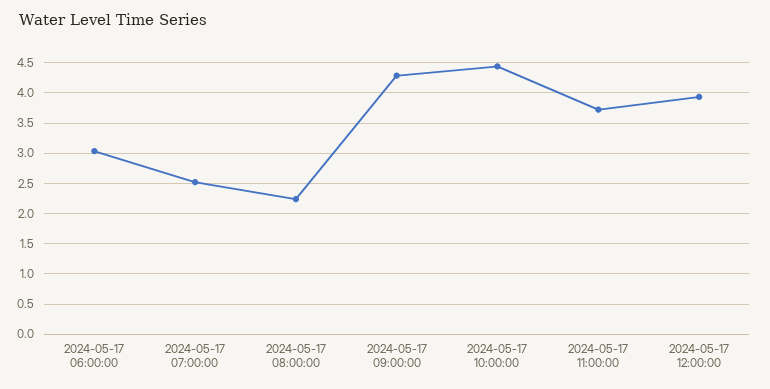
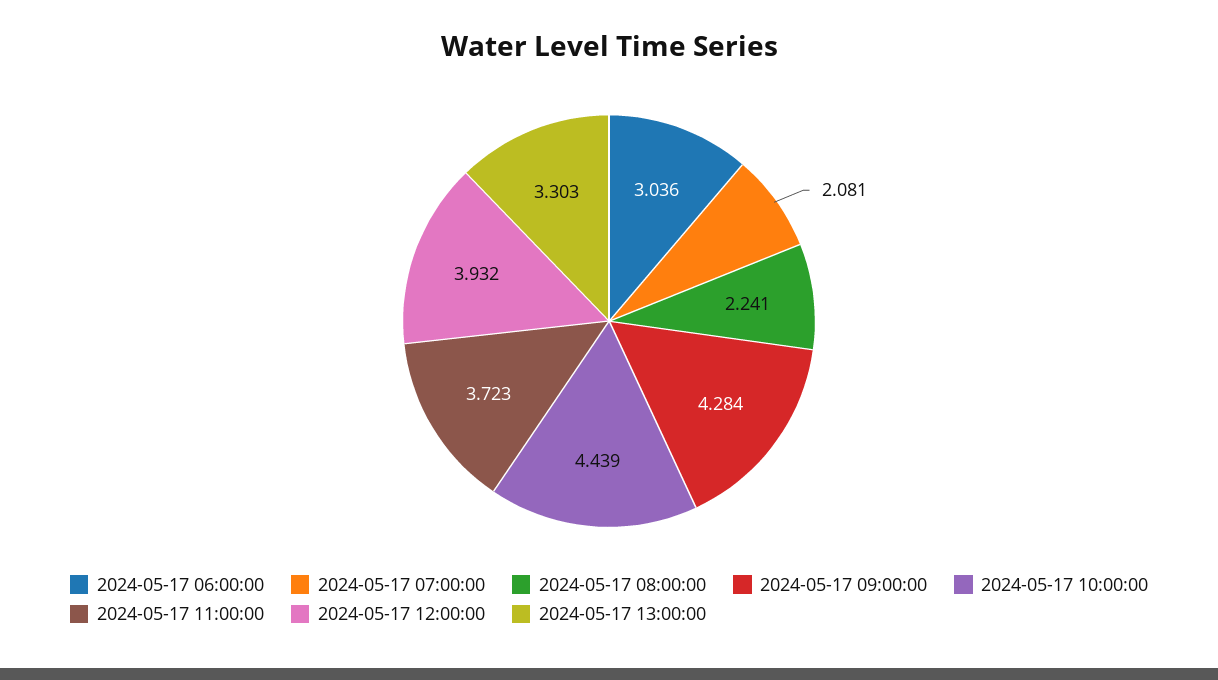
2024-05-17 07:00:00: 2.5 -> 2.081
2024-05-17 13:00:00: none -> 3.303

